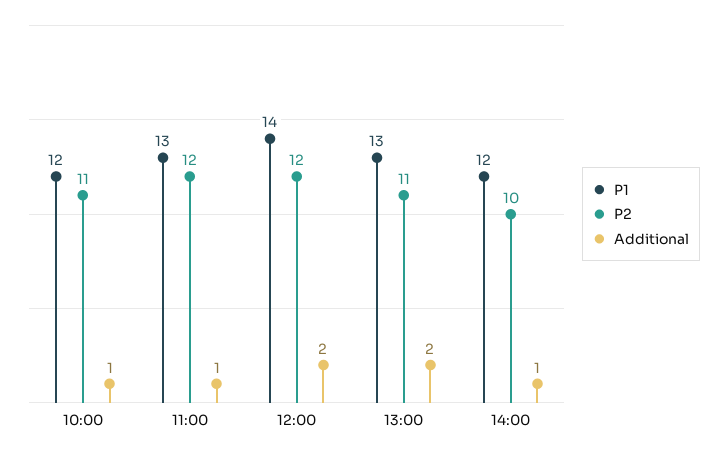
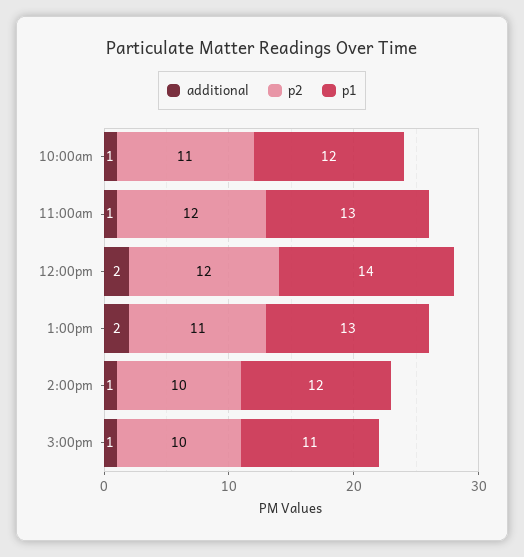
Additional, 3:00pm: none -> 1
P2, 3:00pm: none -> 10
P1, 3:00pm: none -> 11

